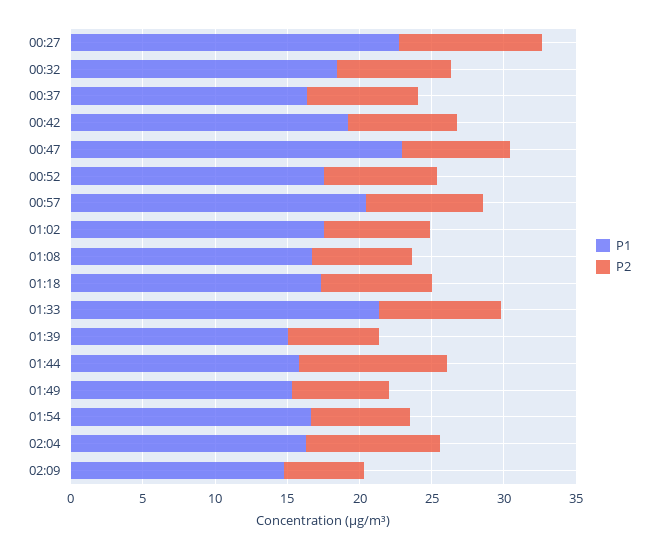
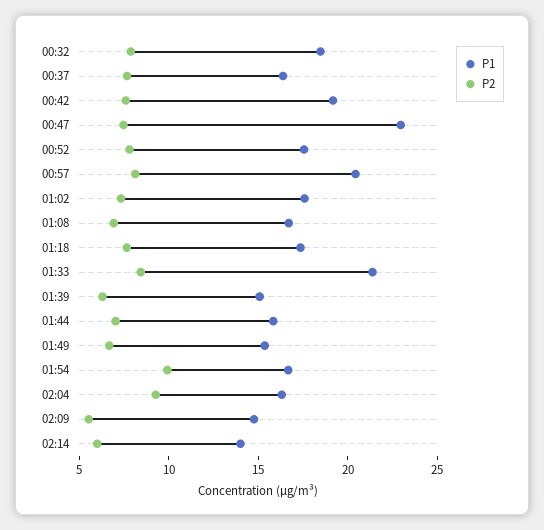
P1, 00:27: 23 -> none
P2, 00:27: 10 -> none
P2, 01:44: 10 -> 7
P2, 01:54: 7 -> 10
P1, 02:14: none -> 14
P2, 02:14: none -> 6

